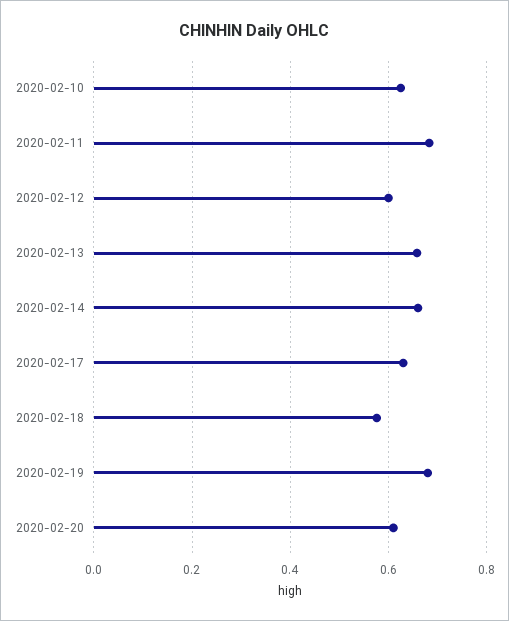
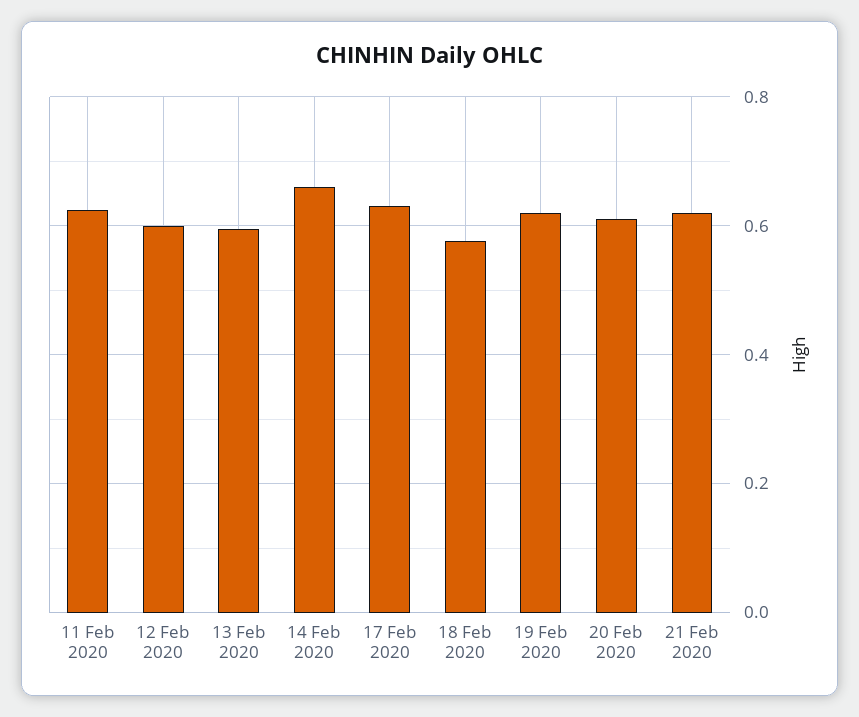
2020-02-10: 0.62 -> none
2020-02-11: 0.68 -> 0.62
2020-02-13: 0.66 -> 0.6
2020-02-19: 0.68 -> 0.62
21 Feb 2020: none -> 0.62

